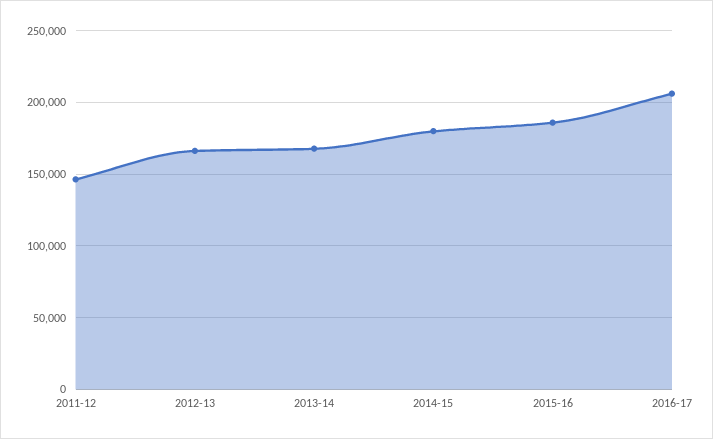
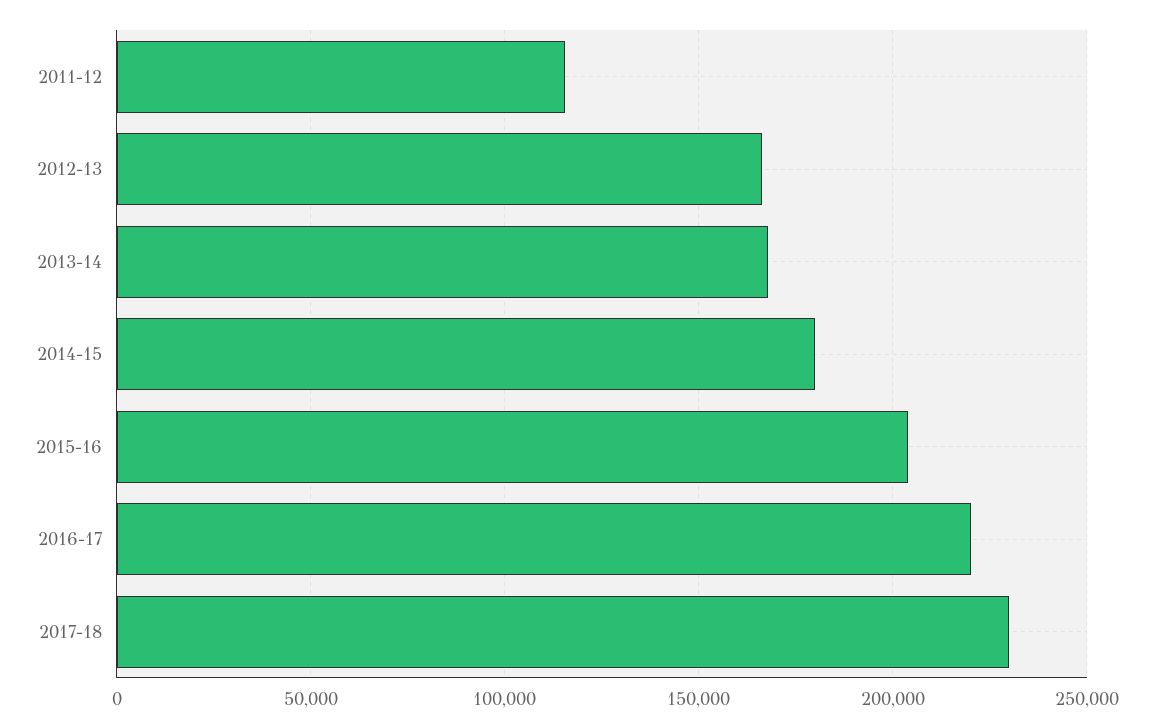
2011-12: 145000 -> 115000
2015-16: 185000 -> 205000
2016-17: 205000 -> 220000
2017-18: none -> 230000

